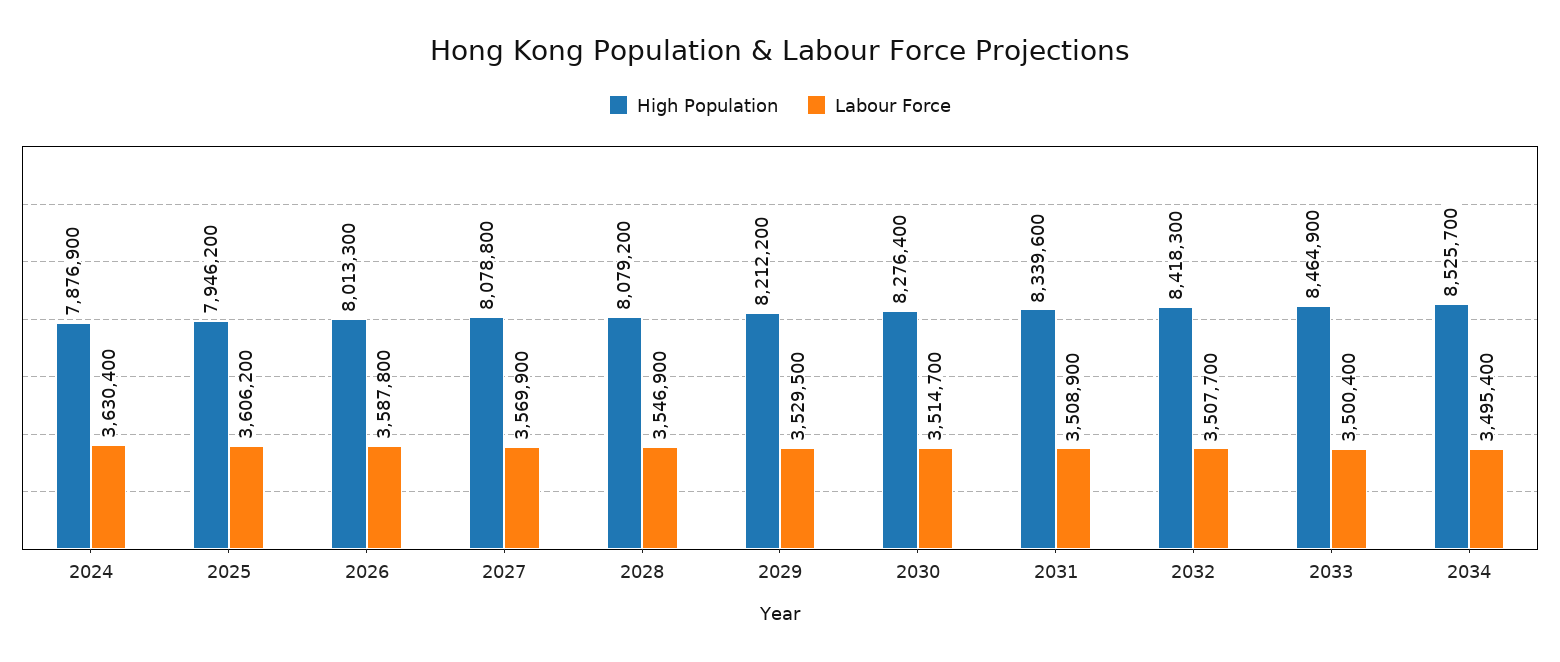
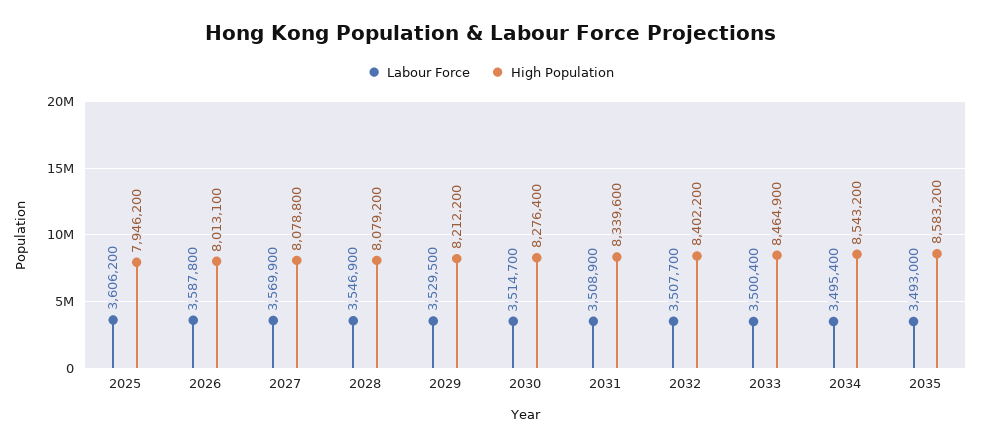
High Population, 2024: 7876900 -> none
Labour Force, 2024: 3630400 -> none
High Population, 2026: 8013300 -> 8013100
High Population, 2032: 8418300 -> 8402200
High Population, 2034: 8525700 -> 8543200
Labour Force, 2035: none -> 3493000
High Population, 2035: none -> 8583200

